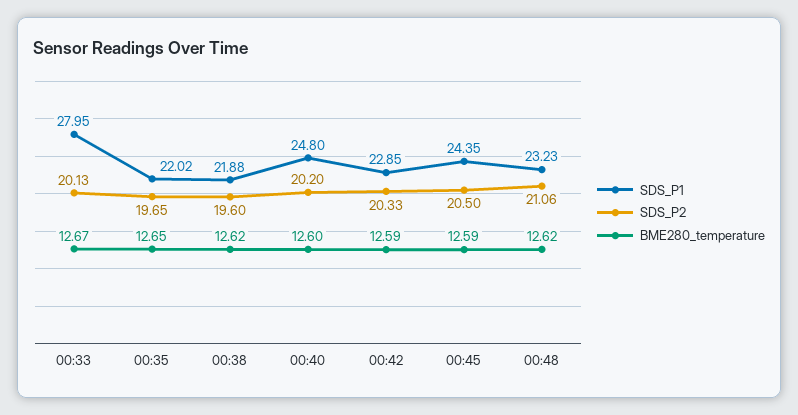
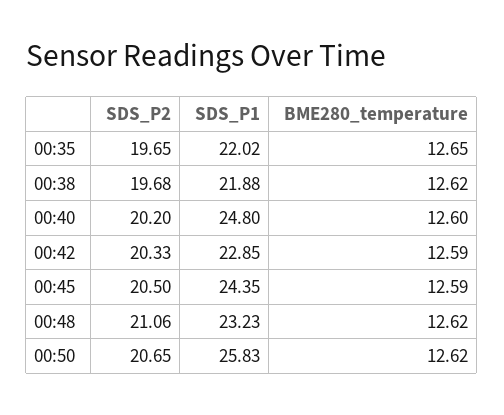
SDS_P1, 00:33: 27.95 -> none
SDS_P2, 00:33: 20.13 -> none
BME280_temperature, 00:33: 12.67 -> none
SDS_P2, 00:38: 19.6 -> 19.68
SDS_P2, 00:50: none -> 20.65
SDS_P1, 00:50: none -> 25.83
BME280_temperature, 00:50: none -> 12.62

